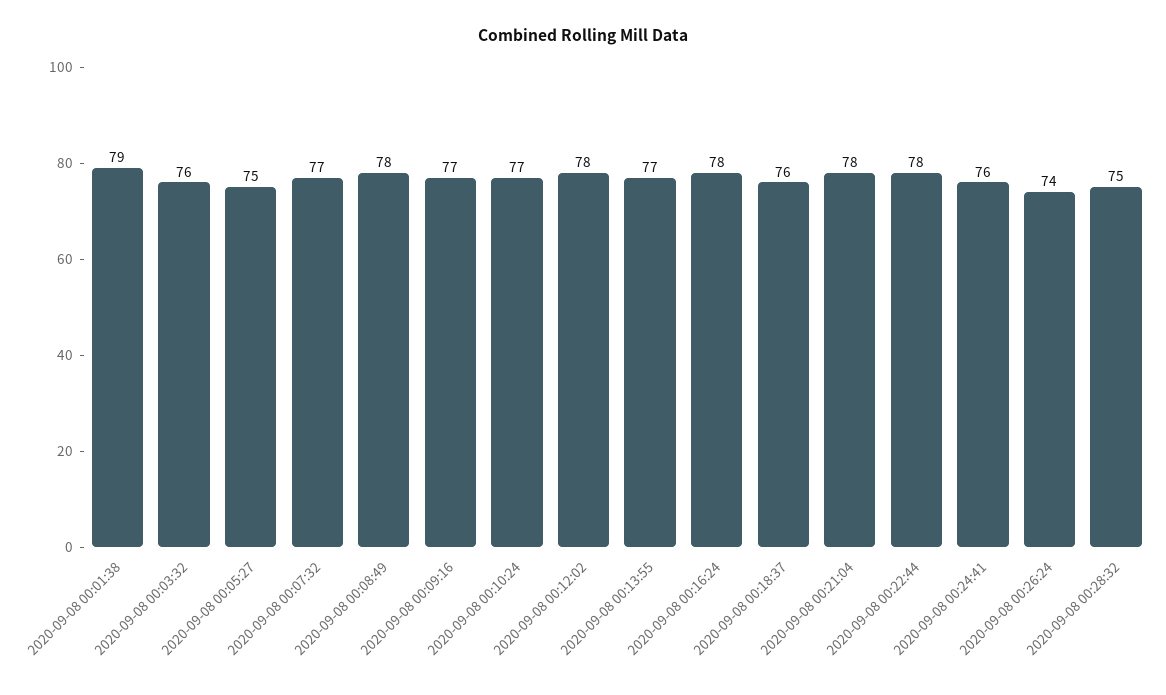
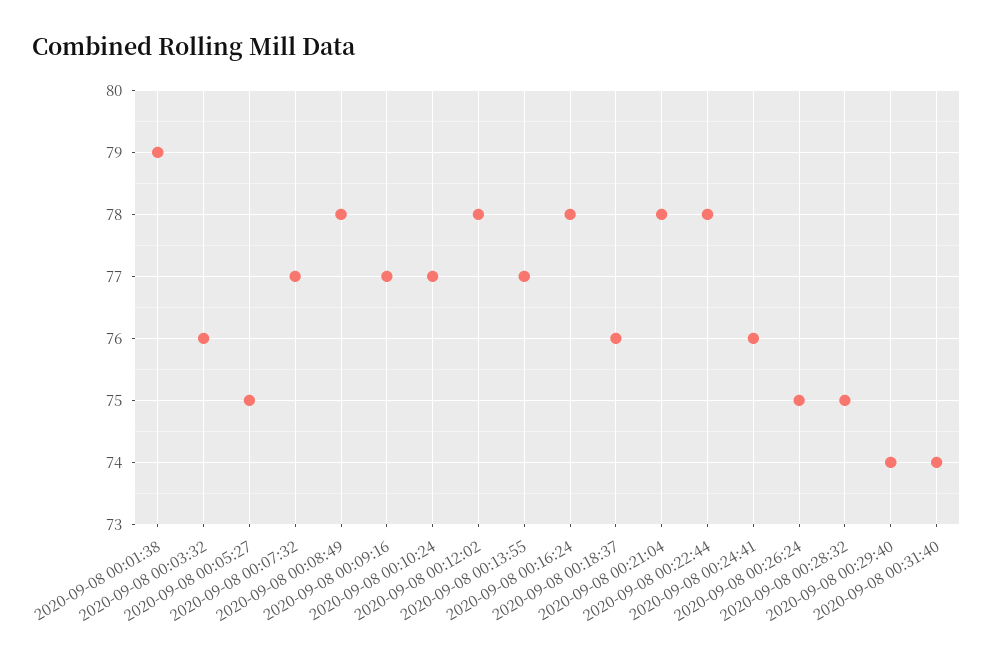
2020-09-08 00:26:24: 74 -> 75
2020-09-08 00:29:40: none -> 74
2020-09-08 00:31:40: none -> 74

